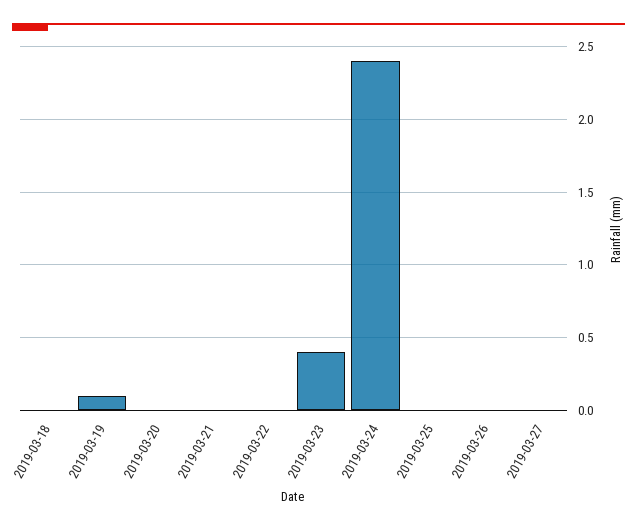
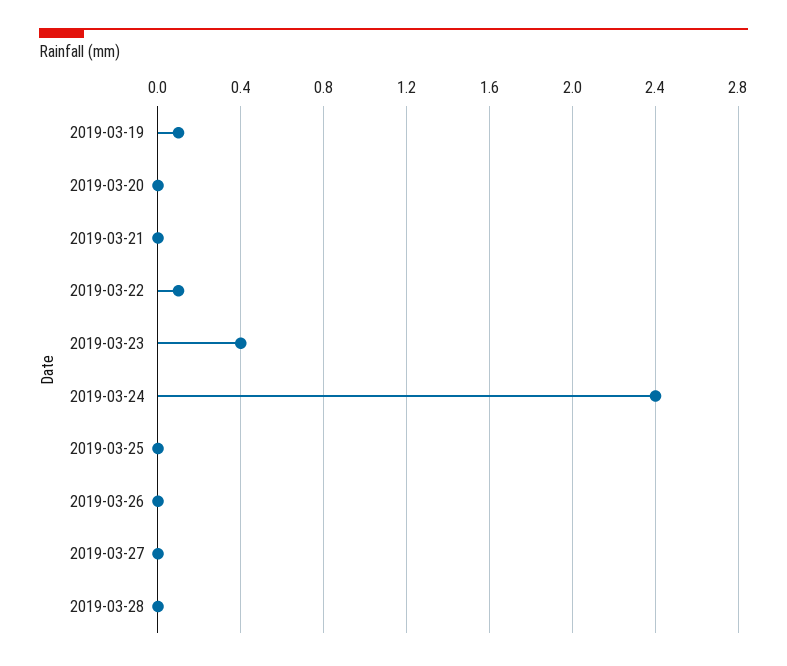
2019-03-18: 0 -> none
2019-03-22: 0 -> 0.1
2019-03-28: none -> 0

